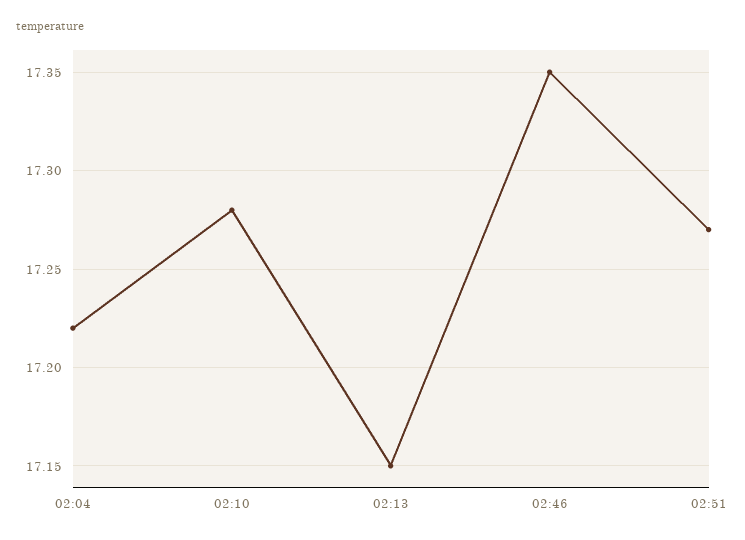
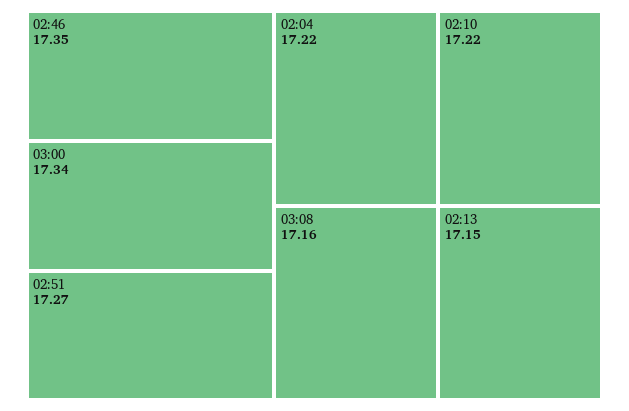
02:10: 17.28 -> 17.22
03:00: none -> 17.34
03:08: none -> 17.16

